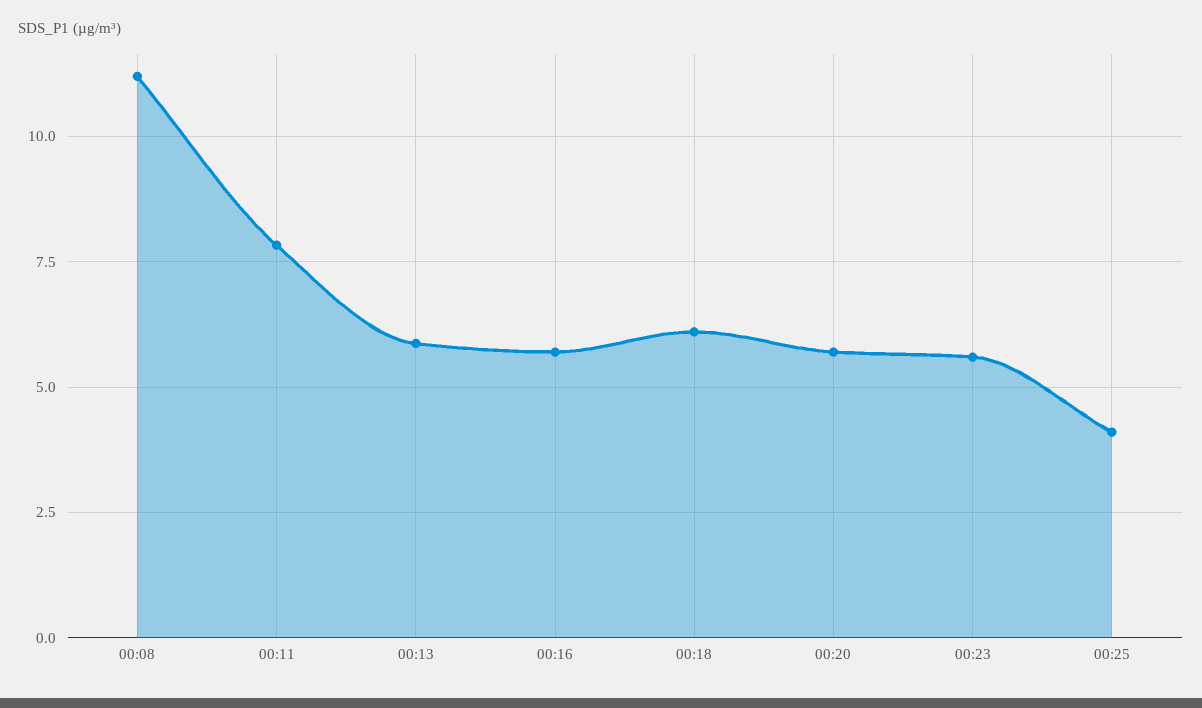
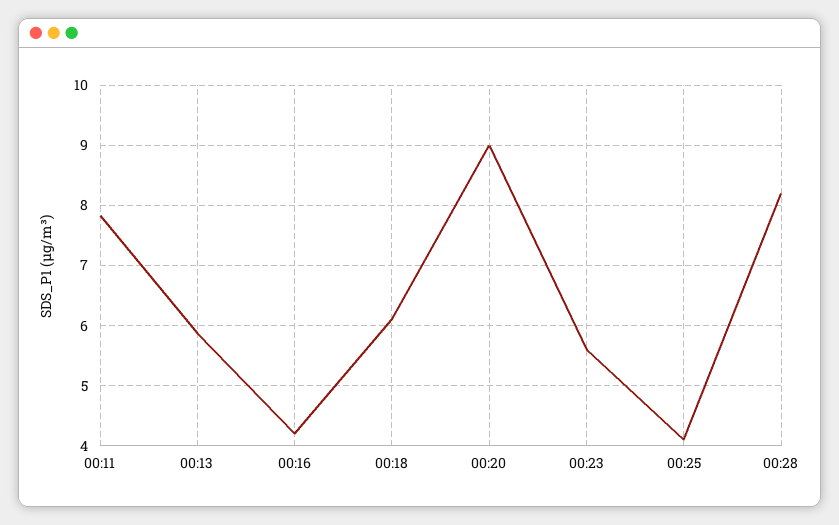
00:08: 11.25 -> none
00:16: 5.75 -> 4.2
00:20: 5.75 -> 9
00:28: none -> 8.2

